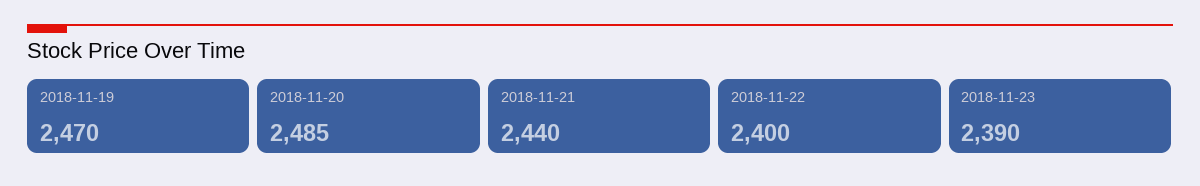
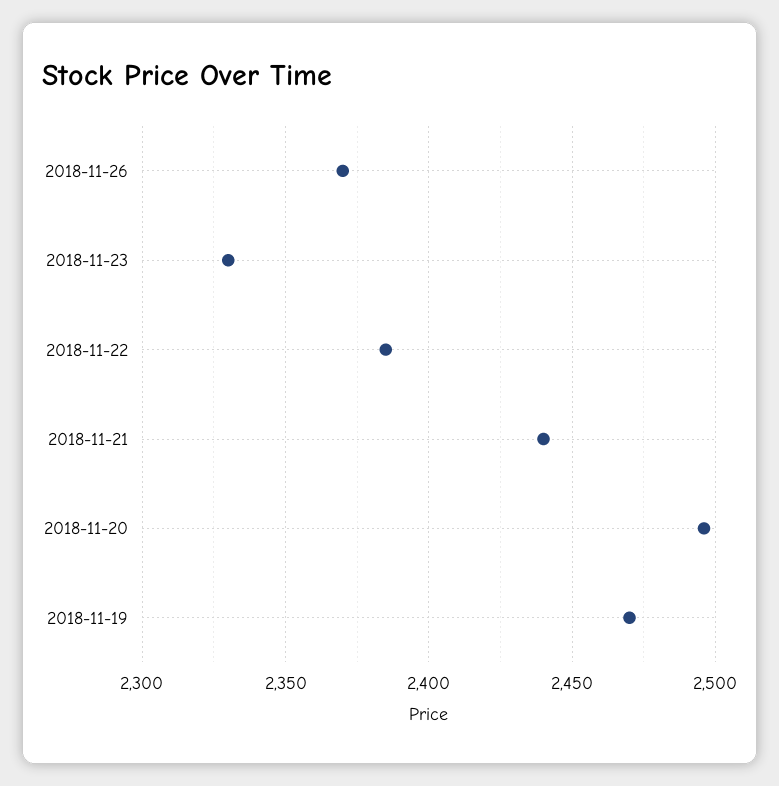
2018-11-20: 2485 -> 2495
2018-11-22: 2400 -> 2385
2018-11-23: 2390 -> 2330
2018-11-26: none -> 2370

